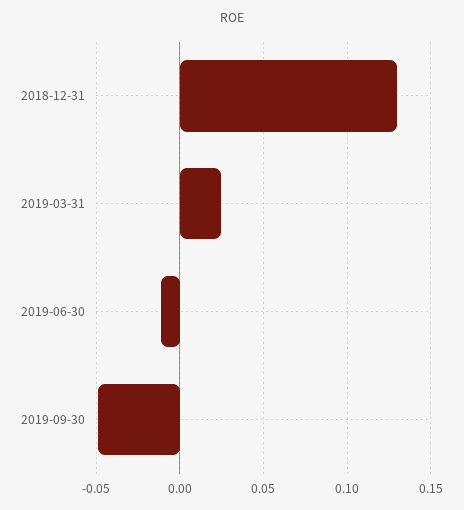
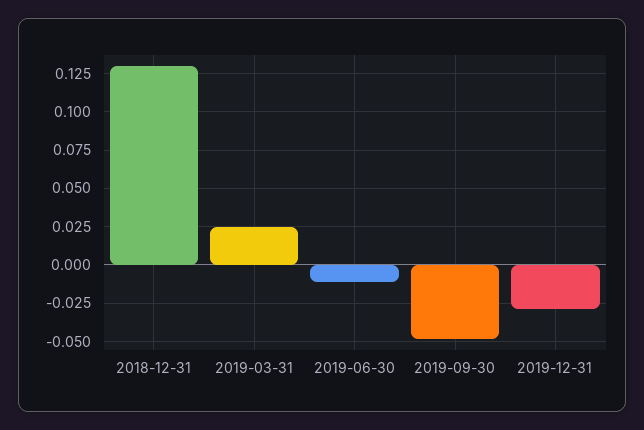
2019-12-31: none -> -0.03

